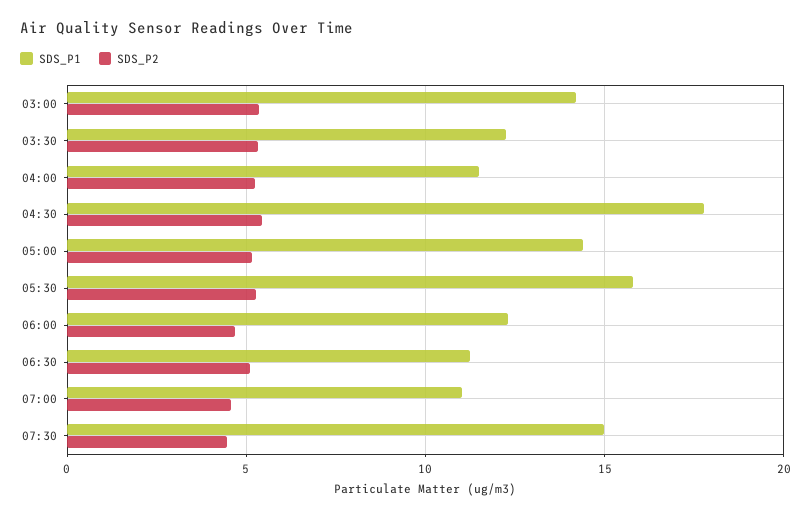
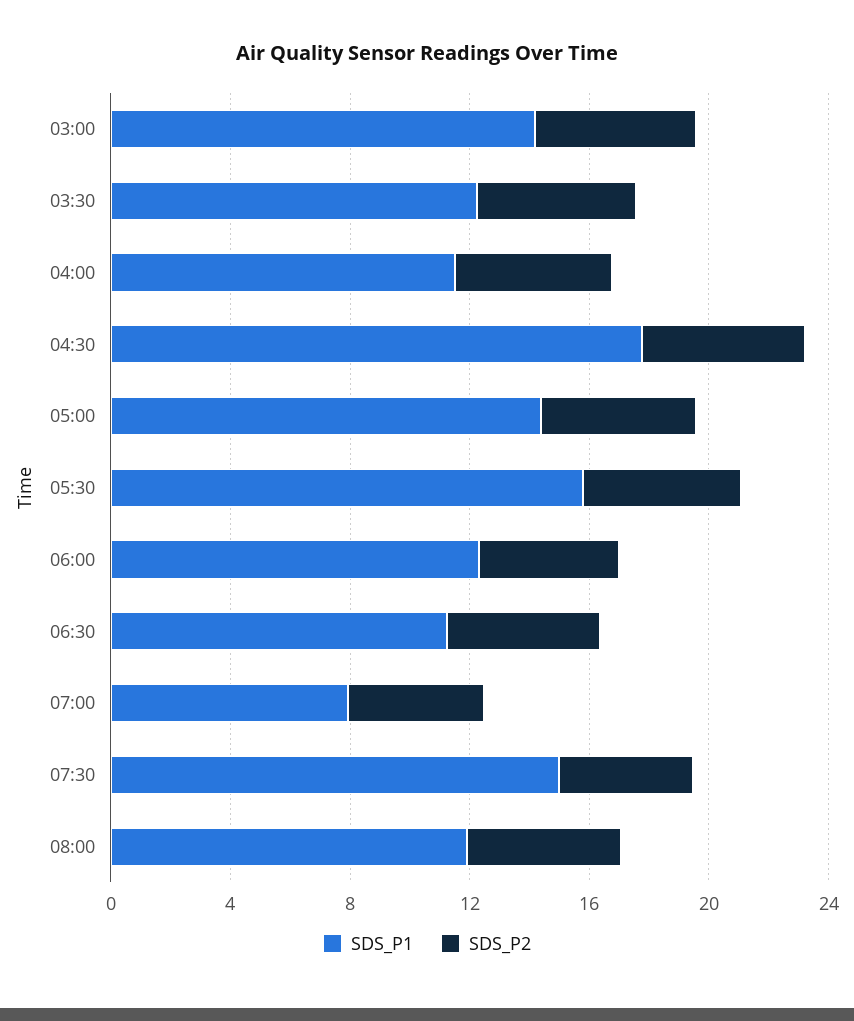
SDS_P1, 07:00: 11 -> 8
SDS_P1, 08:00: none -> 12
SDS_P2, 08:00: none -> 5

